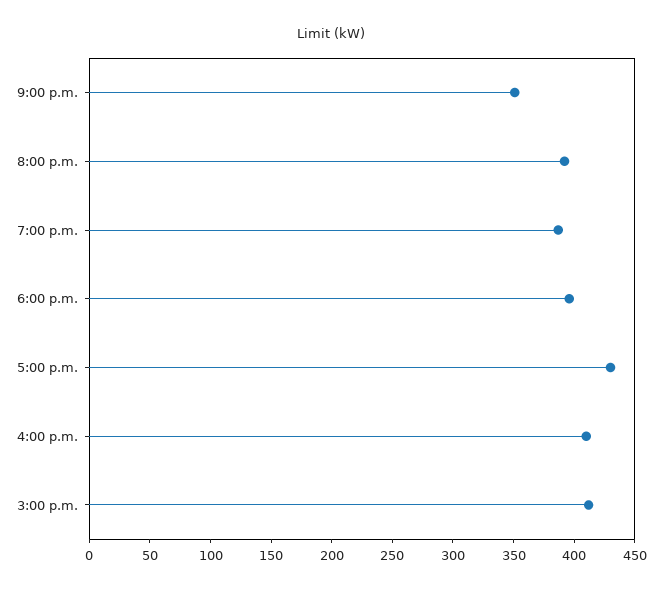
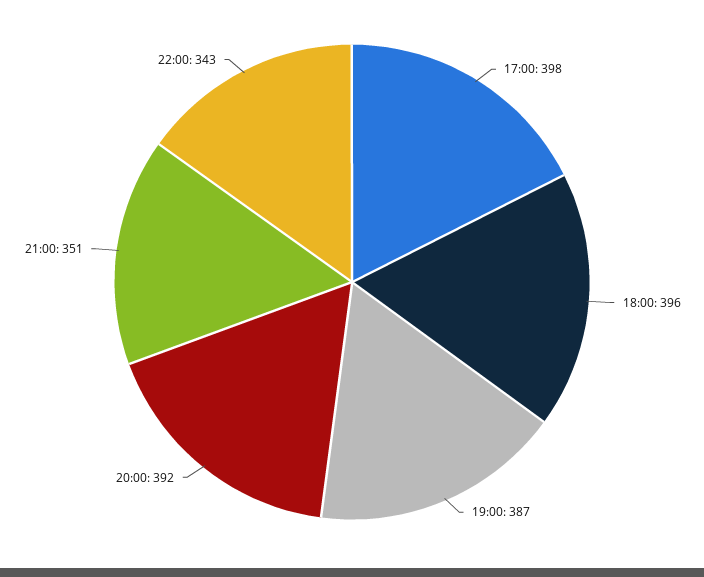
5:00 p.m.: 430 -> 398
4:00 p.m.: 410 -> none
3:00 p.m.: 410 -> none
22:00: none -> 343

